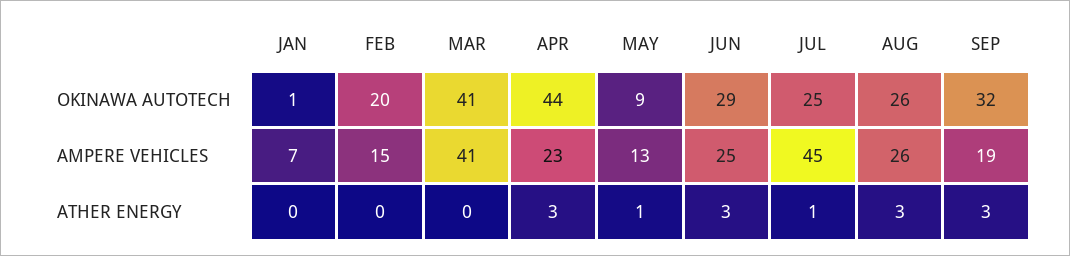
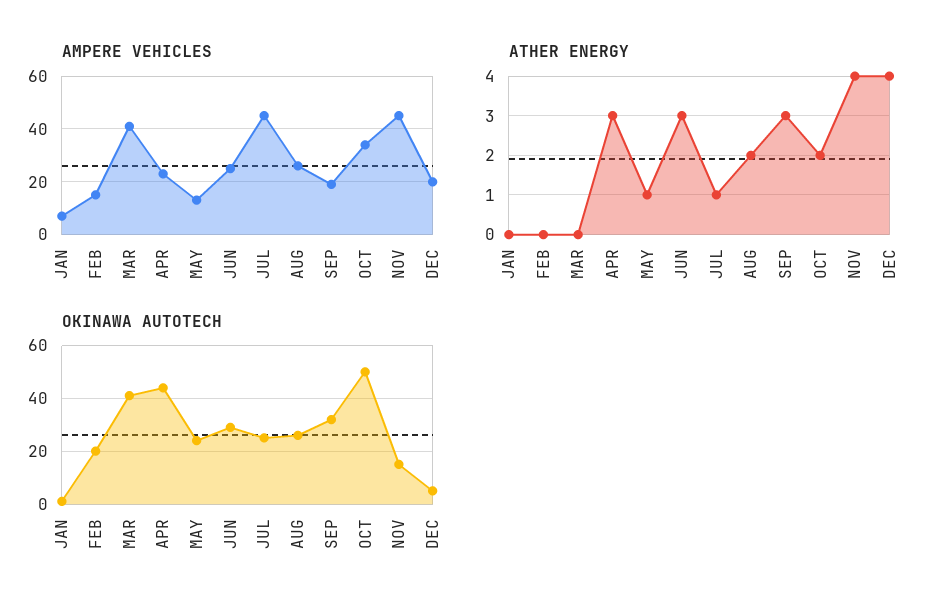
OKINAWA AUTOTECH, MAY: 9 -> 25
ATHER ENERGY, AUG: 3 -> 2
AMPERE VEHICLES, OCT: none -> 35
AMPERE VEHICLES, NOV: none -> 45
AMPERE VEHICLES, DEC: none -> 20
ATHER ENERGY, OCT: none -> 2
ATHER ENERGY, NOV: none -> 4
ATHER ENERGY, DEC: none -> 4
OKINAWA AUTOTECH, OCT: none -> 50
OKINAWA AUTOTECH, NOV: none -> 15
OKINAWA AUTOTECH, DEC: none -> 5

